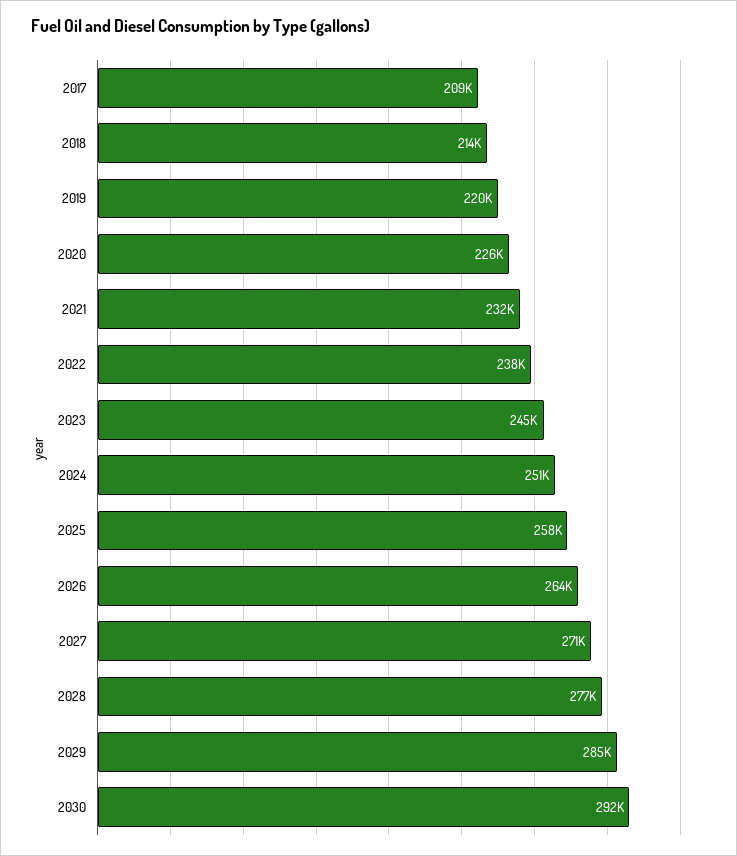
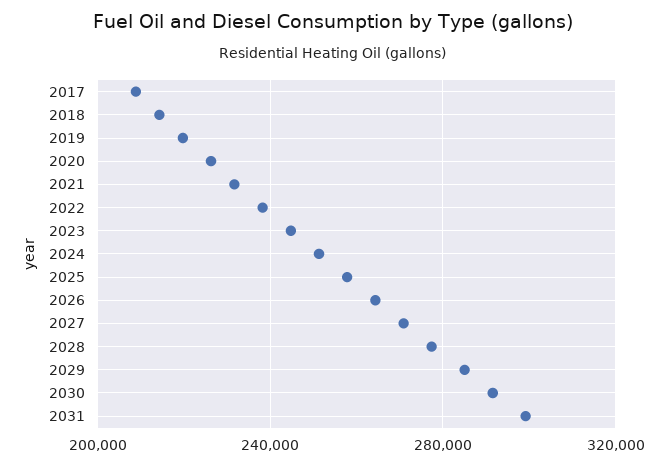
2031: none -> 300000

